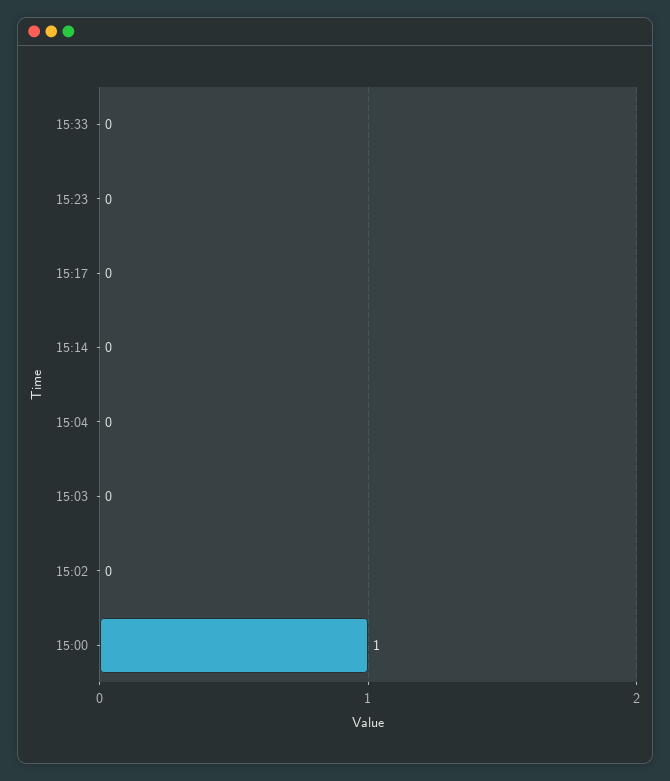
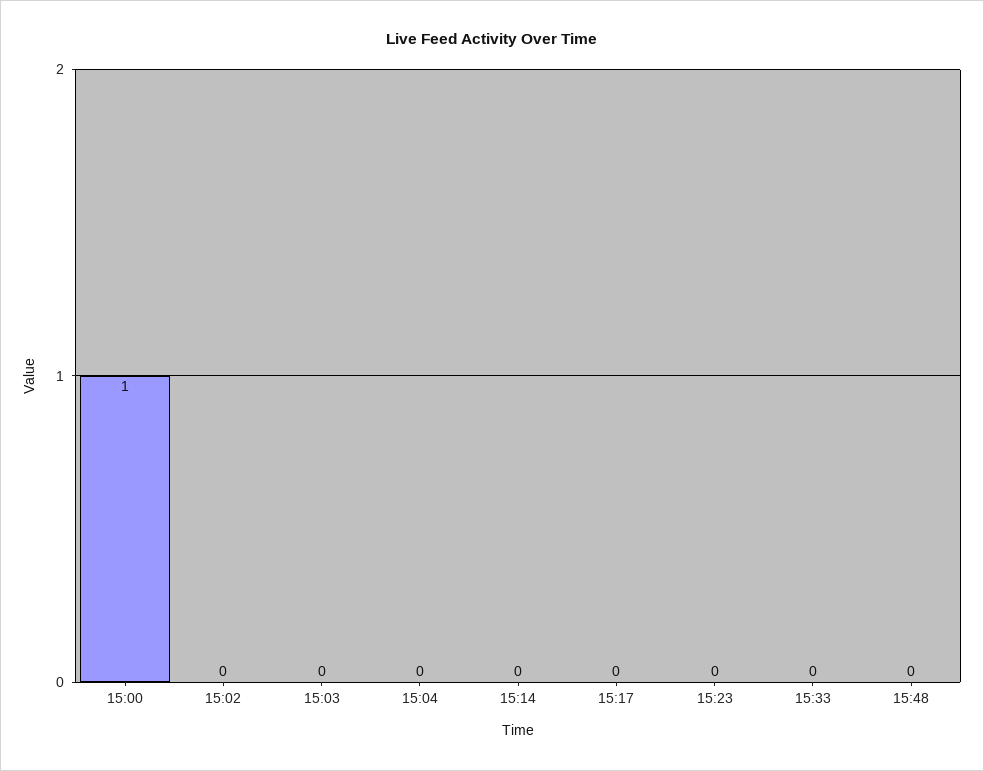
15:48: none -> 0

